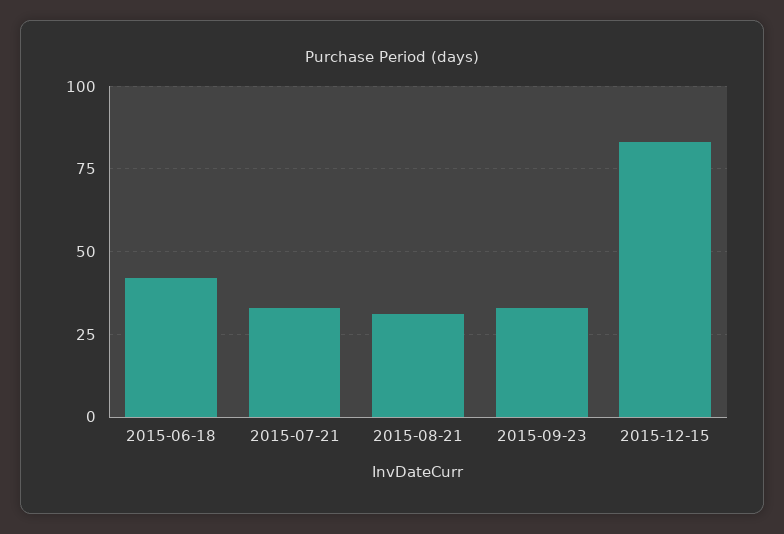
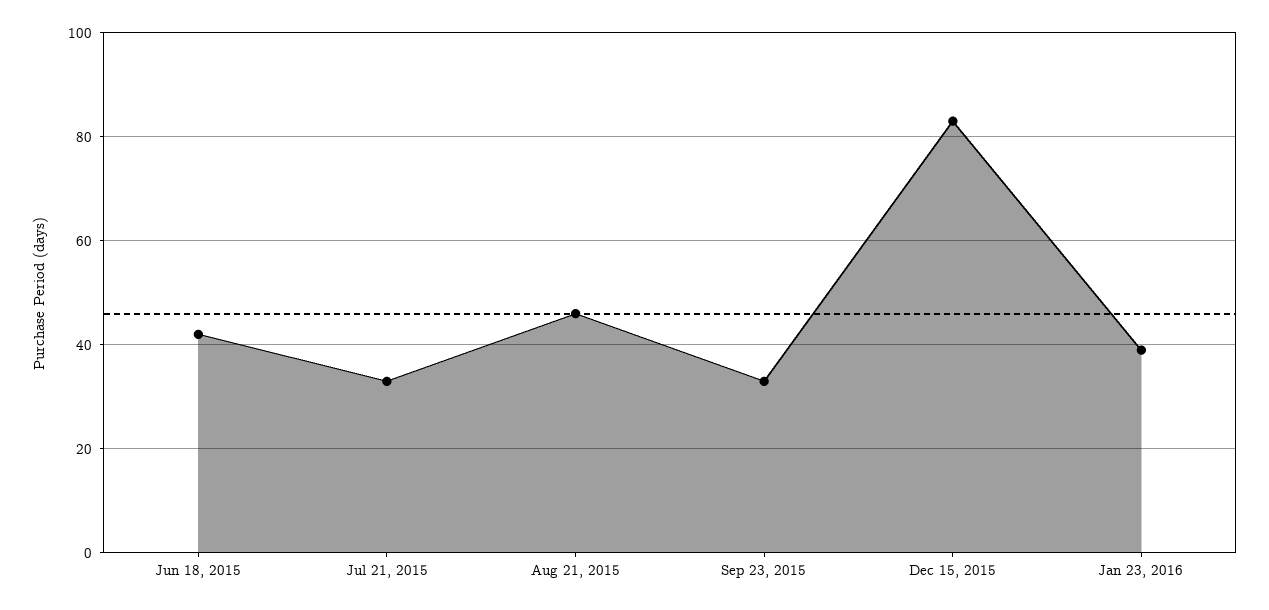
2015-08-21: 30 -> 45
Jan 23, 2016: none -> 40

